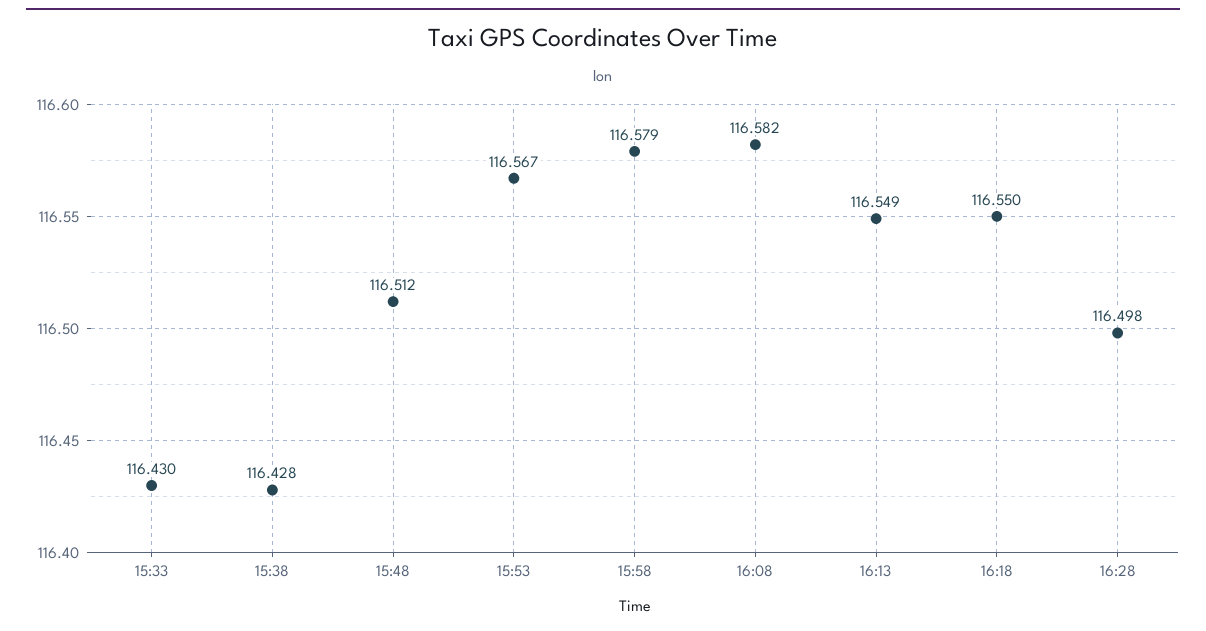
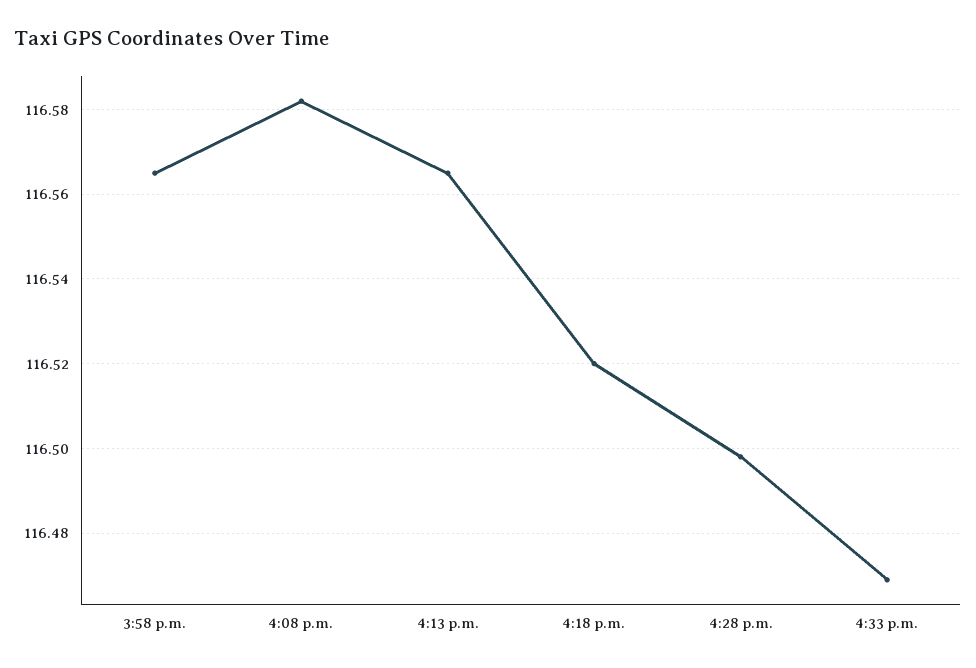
15:33: 116.43 -> none
15:38: 116.428 -> none
15:48: 116.512 -> none
15:53: 116.567 -> none
15:58: 116.579 -> 116.565
16:13: 116.549 -> 116.565
16:18: 116.55 -> 116.52
4:33 p.m.: none -> 116.47

